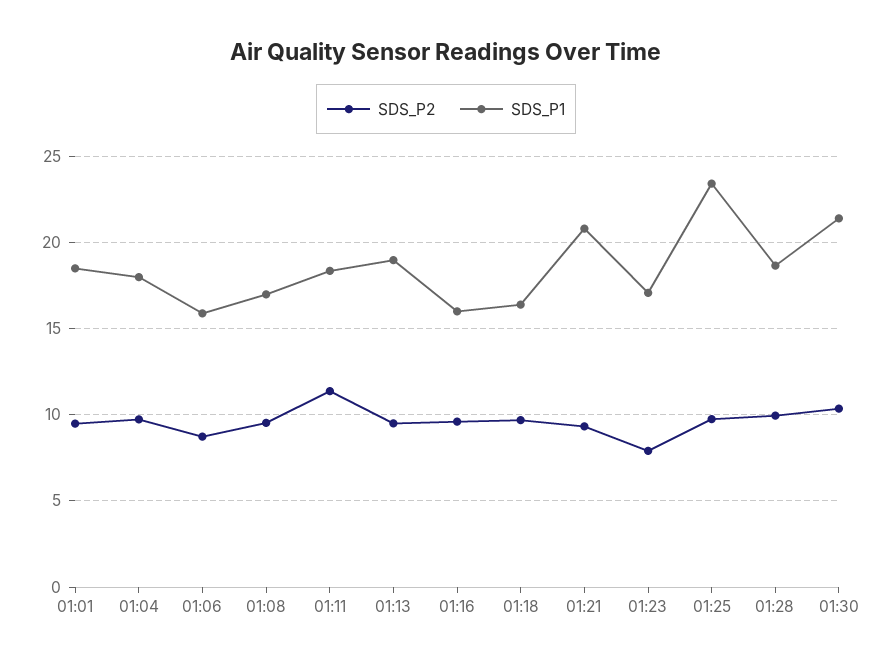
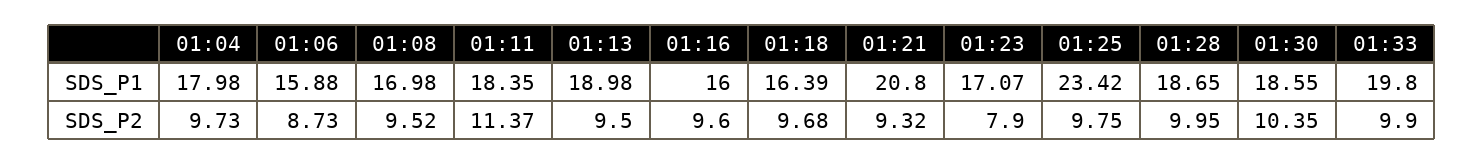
SDS_P2, 01:01: 9.5 -> none
SDS_P1, 01:01: 18.5 -> none
SDS_P1, 01:30: 21.5 -> 18.55
SDS_P1, 01:33: none -> 19.8
SDS_P2, 01:33: none -> 9.9

